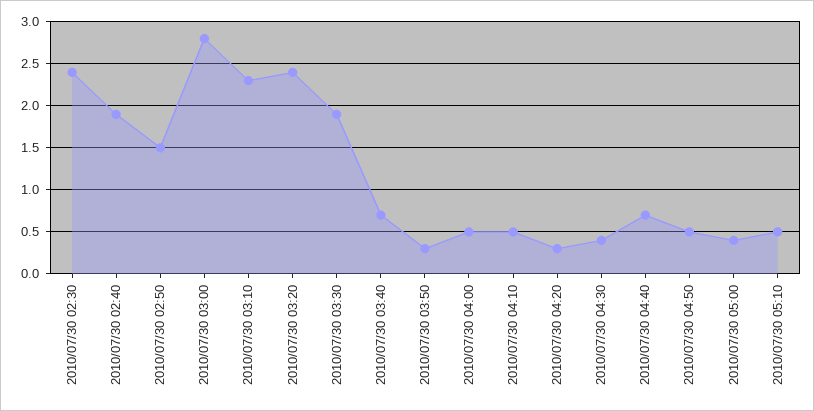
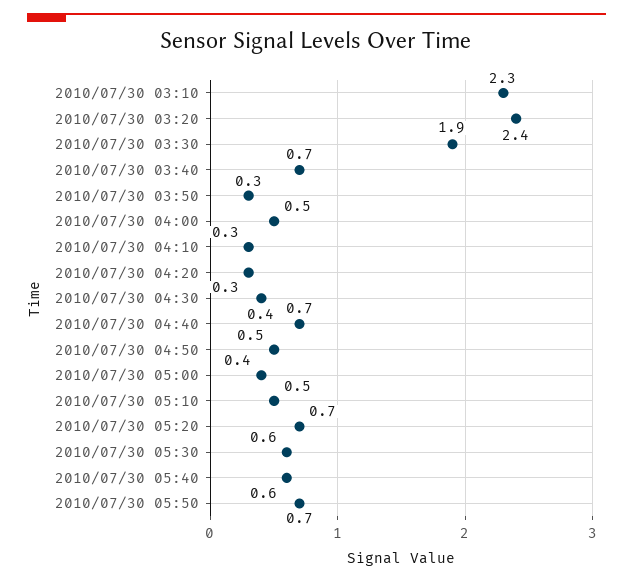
2010/07/30 02:30: 2.4 -> none
2010/07/30 02:40: 1.9 -> none
2010/07/30 02:50: 1.5 -> none
2010/07/30 03:00: 2.8 -> none
2010/07/30 04:10: 0.5 -> 0.3
2010/07/30 05:20: none -> 0.7
2010/07/30 05:30: none -> 0.6
2010/07/30 05:40: none -> 0.6
2010/07/30 05:50: none -> 0.7

